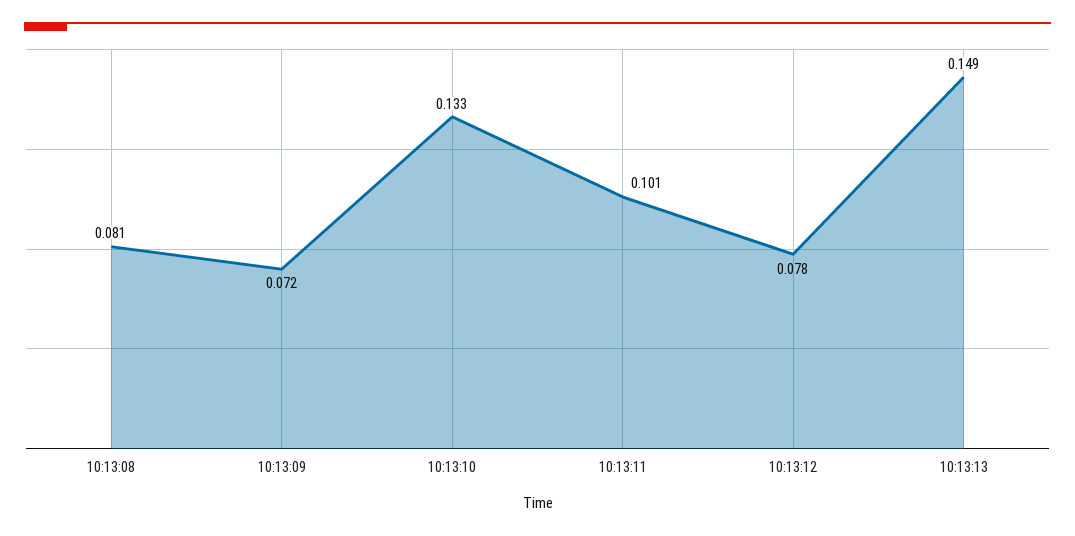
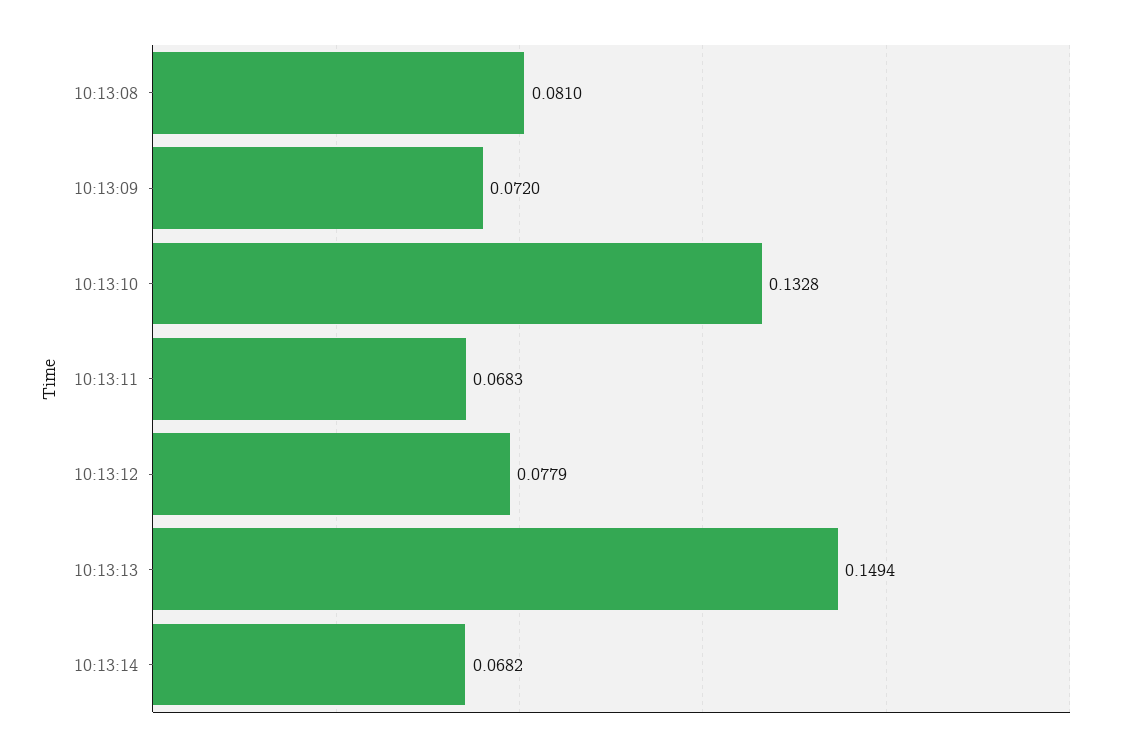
10:13:11: 0.101 -> 0.0683
10:13:14: none -> 0.0682

